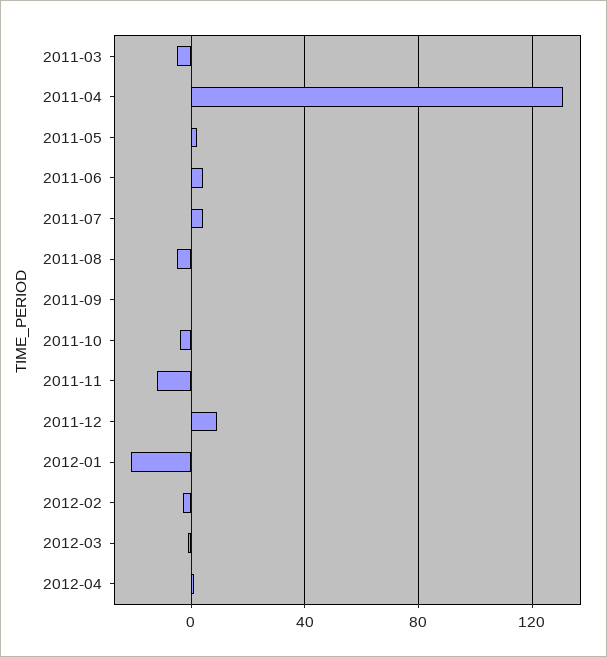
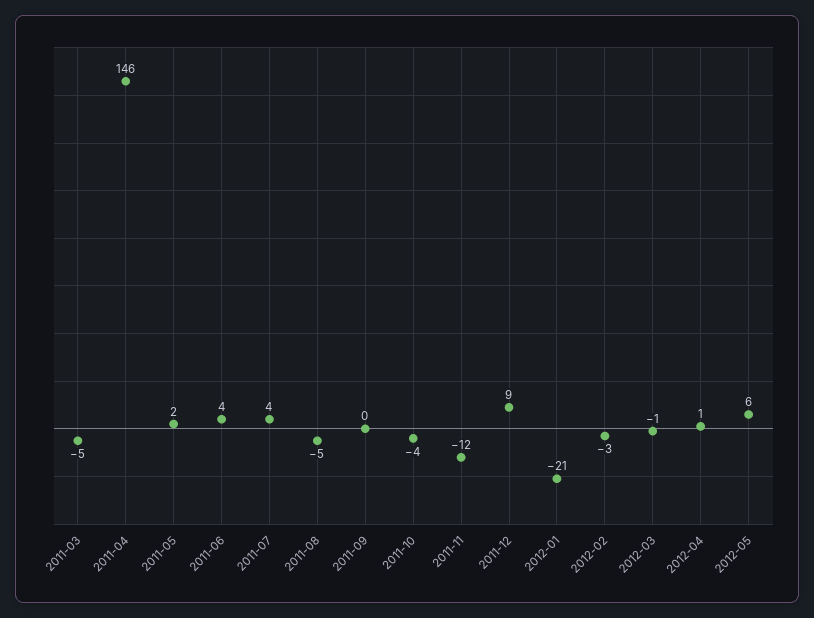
2011-04: 130 -> 146
2012-05: none -> 6

